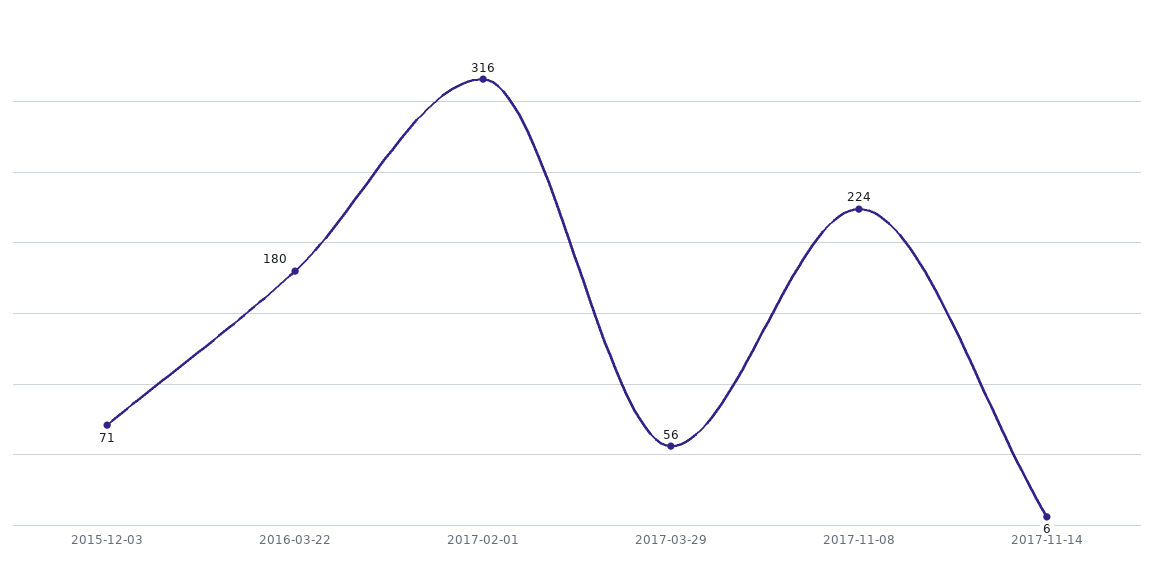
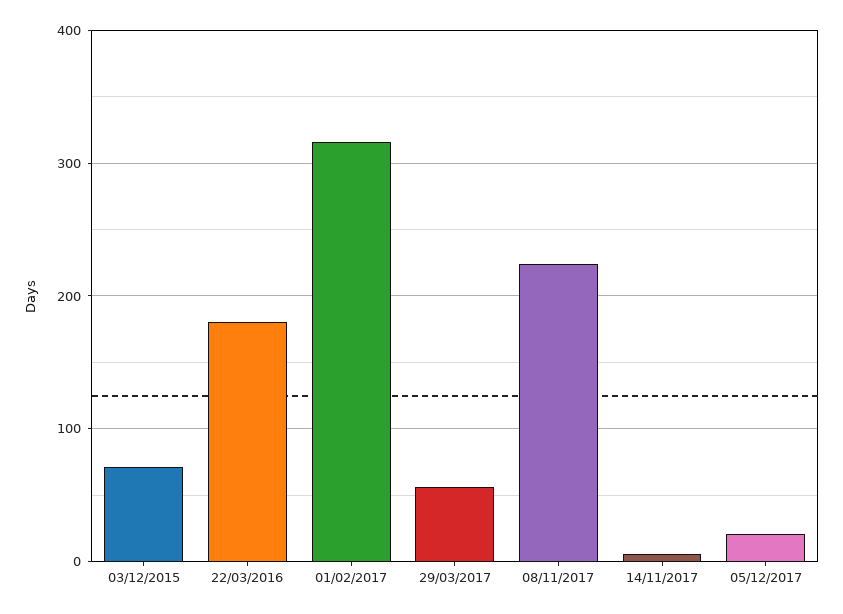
05/12/2017: none -> 20

